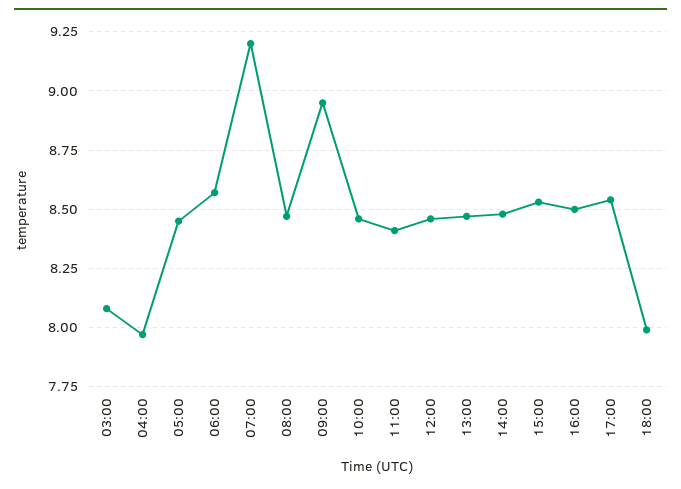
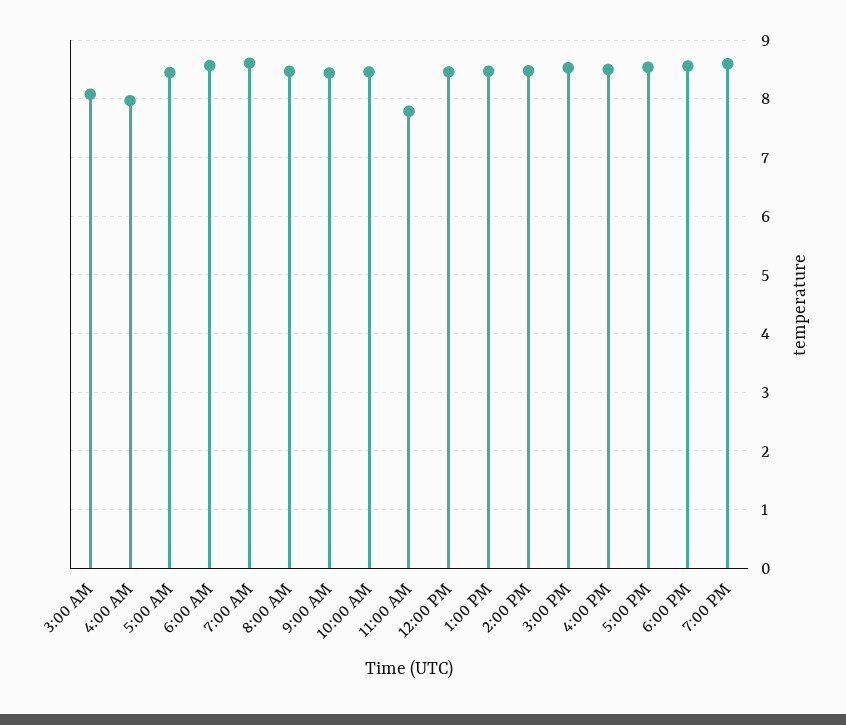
07:00: 9.2 -> 8.6
09:00: 8.95 -> 8.4
11:00: 8.4 -> 7.8
18:00: 8 -> 8.6
7:00 PM: none -> 8.6

